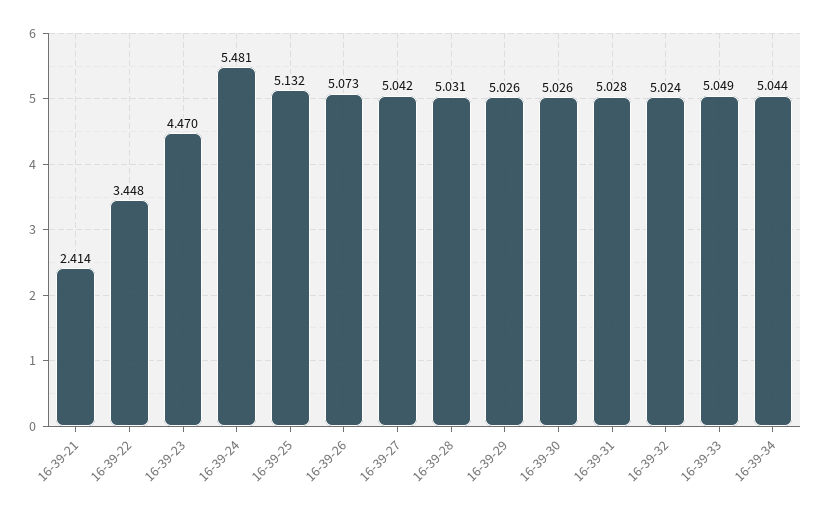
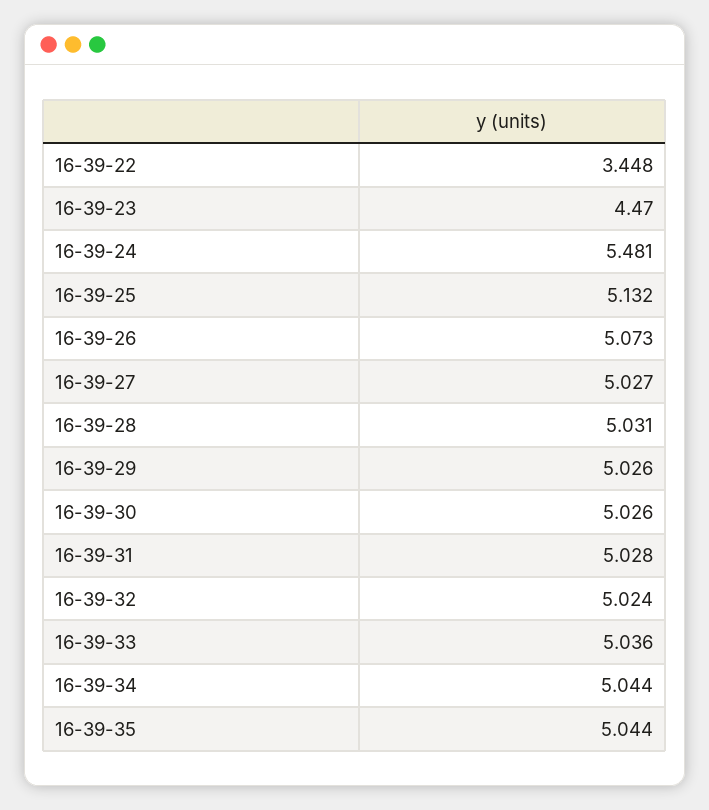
16-39-21: 2.414 -> none
16-39-27: 5.042 -> 5.027
16-39-33: 5.049 -> 5.036
16-39-35: none -> 5.044

